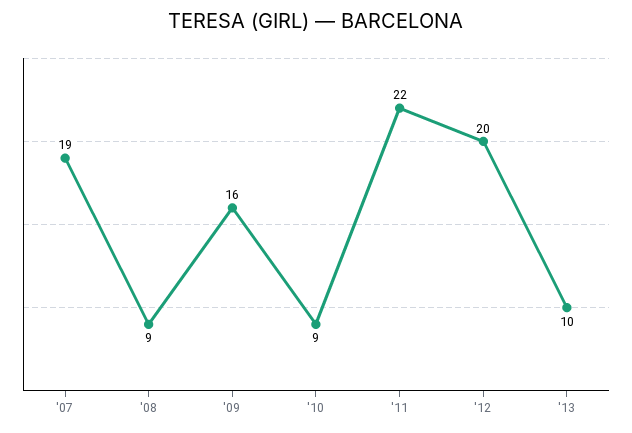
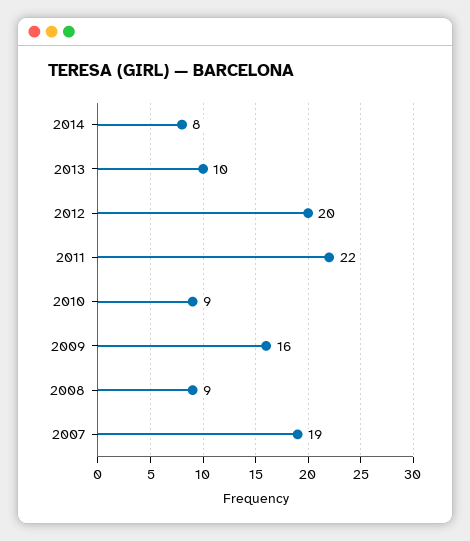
2014: none -> 8

